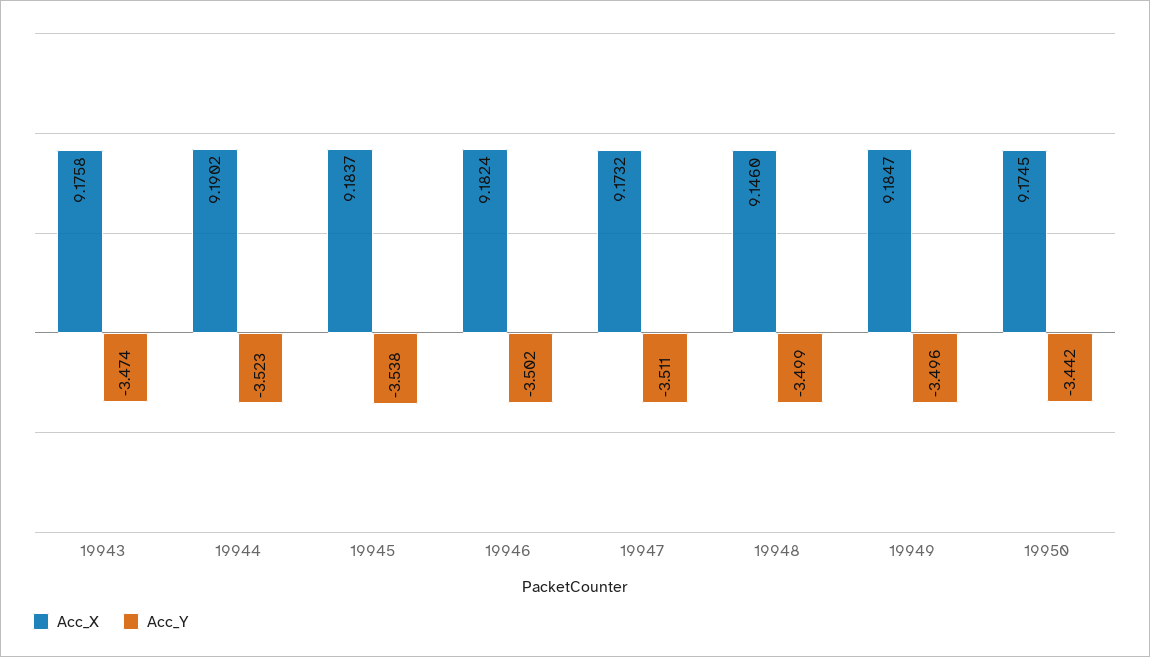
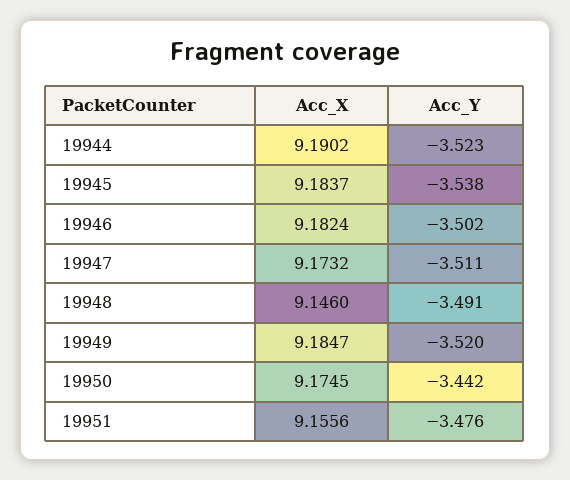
Acc_X, 19943: 9.1758 -> none
Acc_Y, 19943: -3.474 -> none
Acc_Y, 19948: -3.499 -> -3.491
Acc_Y, 19949: -3.496 -> -3.52
Acc_X, 19951: none -> 9.1556
Acc_Y, 19951: none -> -3.476

